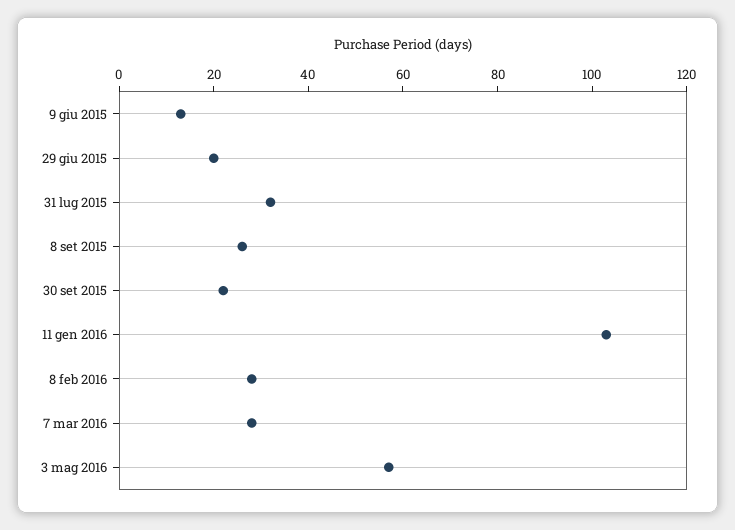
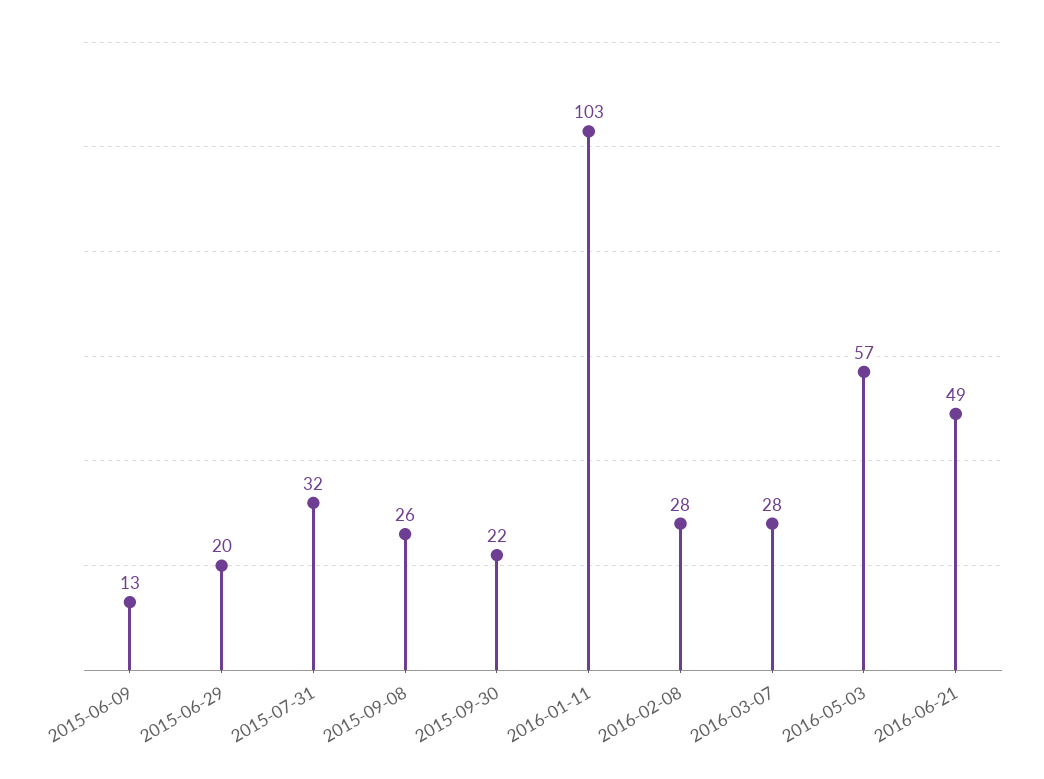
2016-06-21: none -> 49

